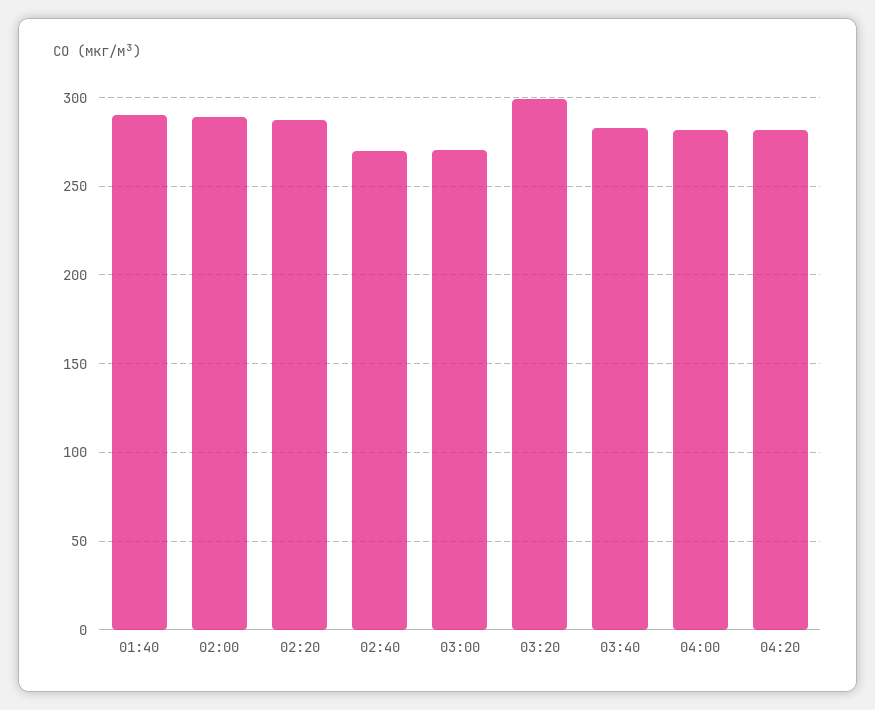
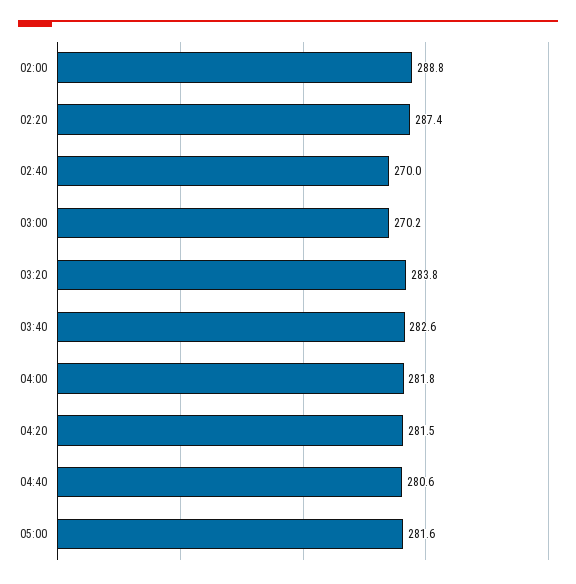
01:40: 290 -> none
03:20: 300 -> 283.8
04:40: none -> 280.6
05:00: none -> 281.6

